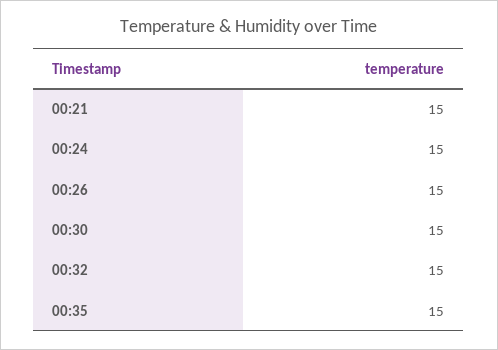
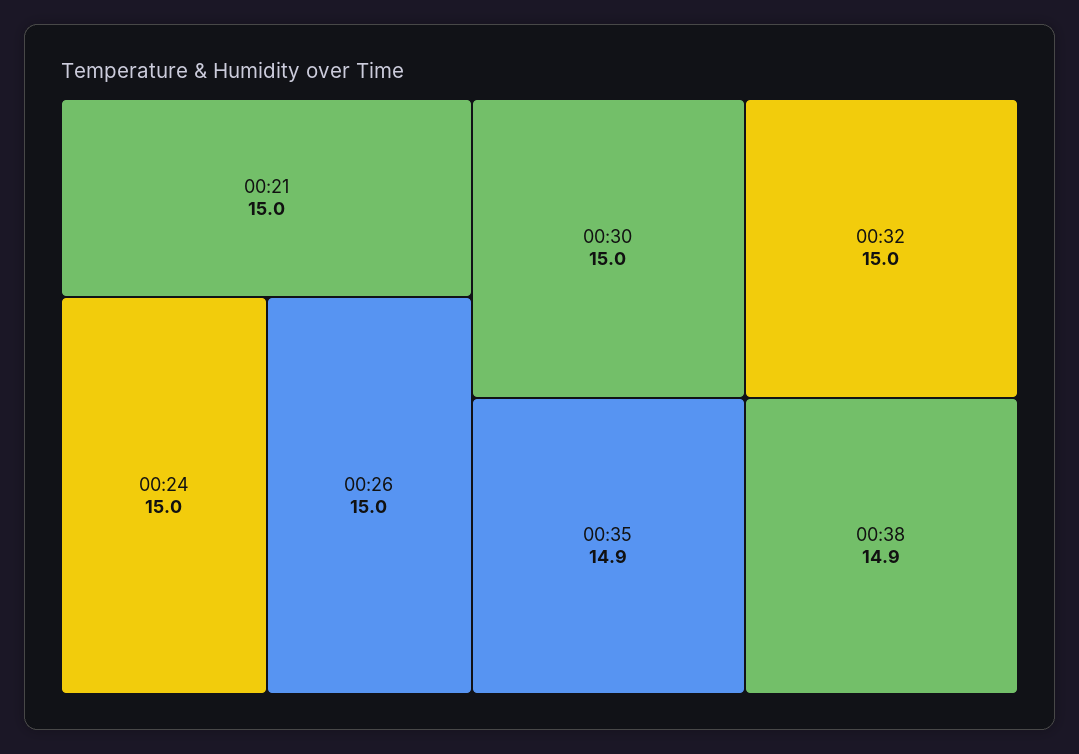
00:35: 15 -> 14.9
00:38: none -> 14.9

